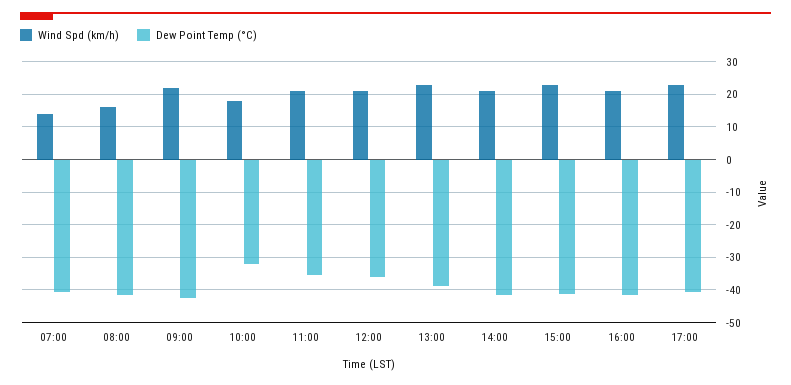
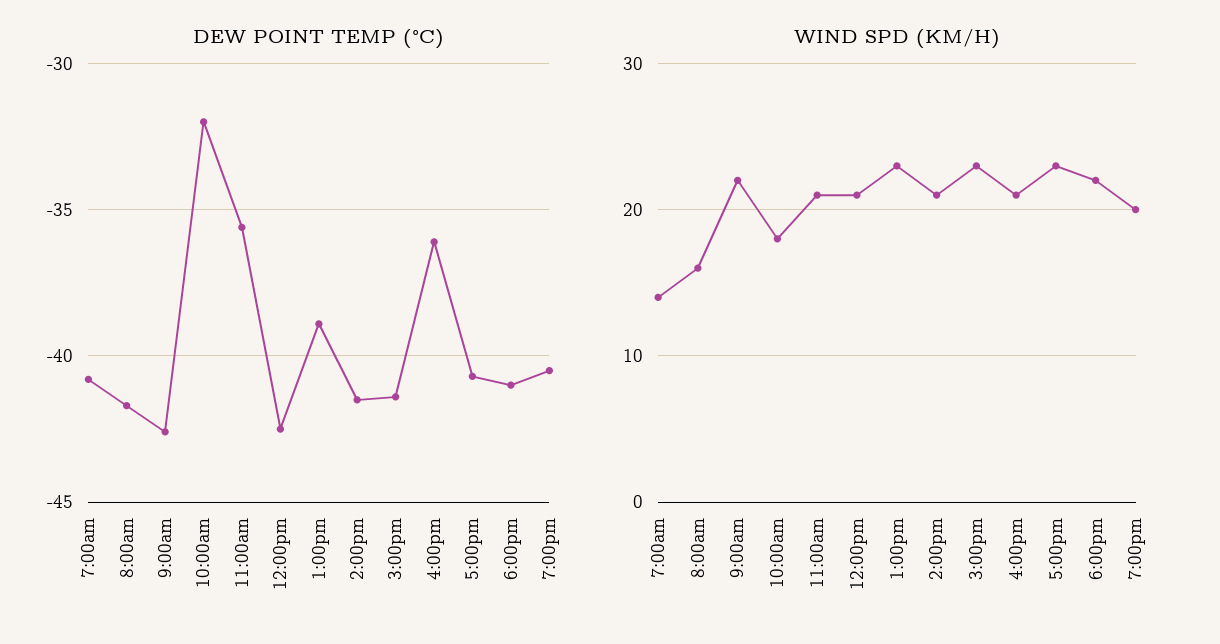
Dew Point Temp (°C), 12:00: -36 -> -42.5
Dew Point Temp (°C), 16:00: -42 -> -36
Dew Point Temp (°C), 6:00pm: none -> -41
Dew Point Temp (°C), 7:00pm: none -> -40.5
Wind Spd (km/h), 6:00pm: none -> 22
Wind Spd (km/h), 7:00pm: none -> 20

